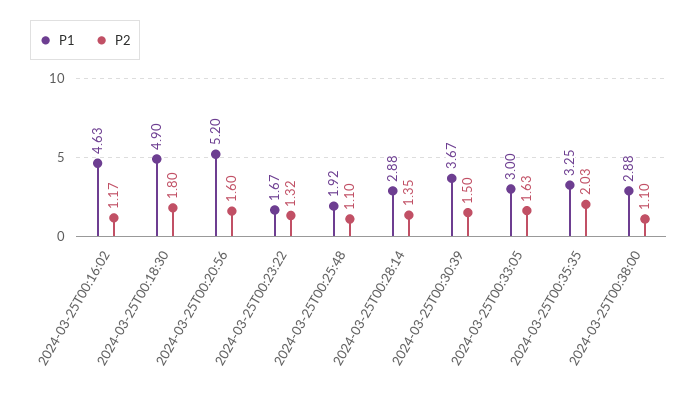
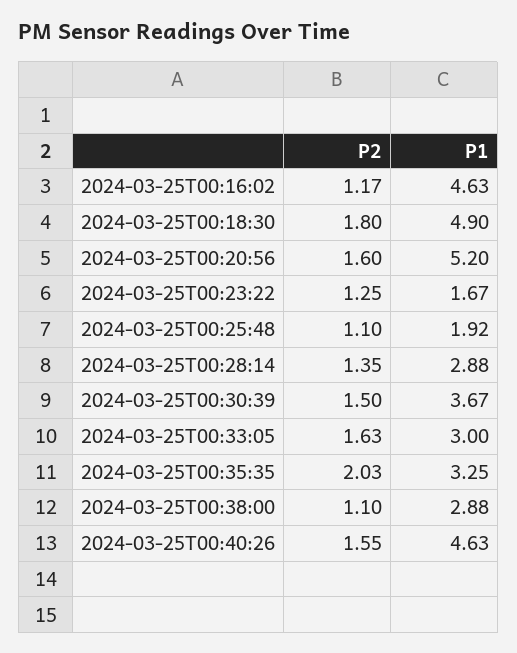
P2, 2024-03-25T00:23:22: 1.32 -> 1.25
P2, 2024-03-25T00:40:26: none -> 1.55
P1, 2024-03-25T00:40:26: none -> 4.63

